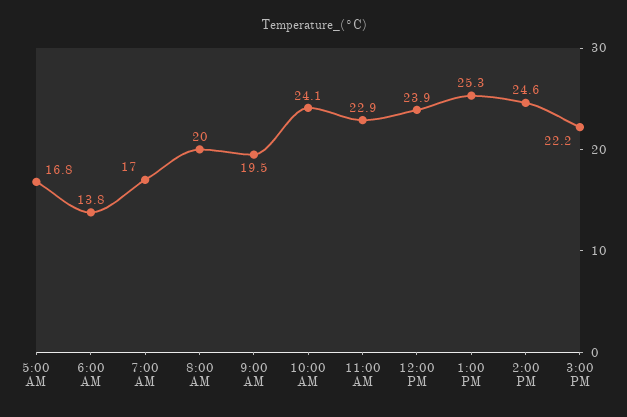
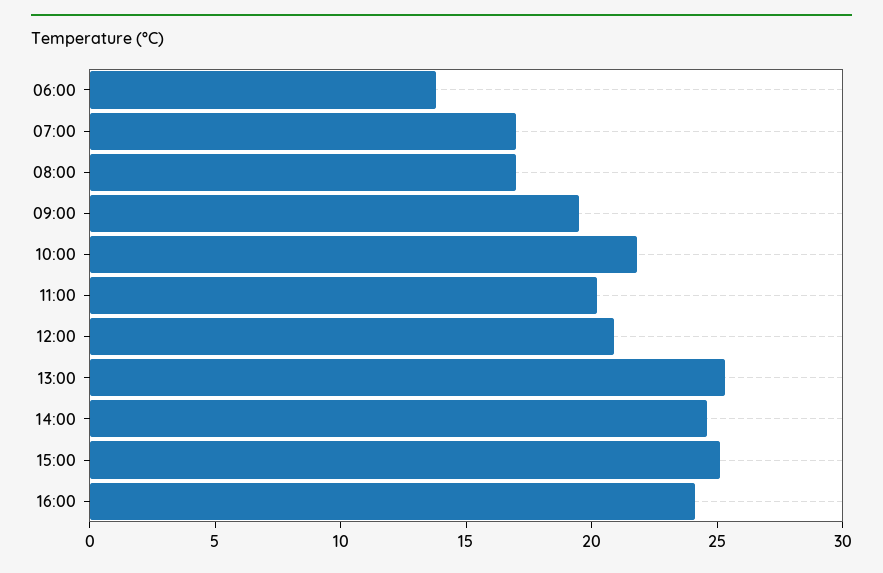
5:00 AM: 16.8 -> none
8:00 AM: 20 -> 17
10:00 AM: 24.1 -> 22
11:00 AM: 22.9 -> 20
12:00 PM: 23.9 -> 21
3:00 PM: 22.2 -> 25
16:00: none -> 24

